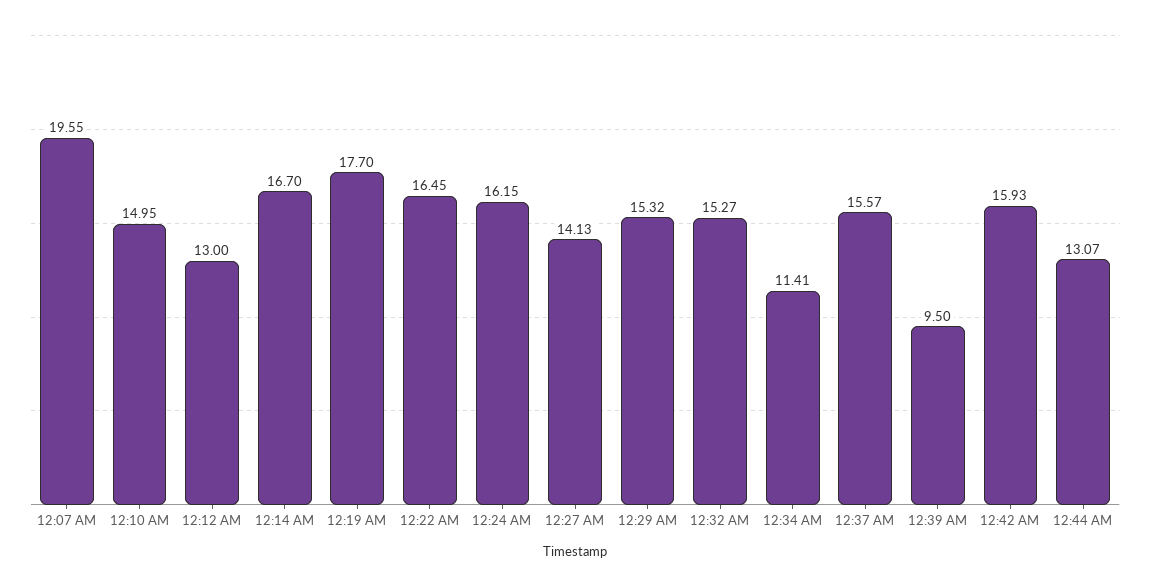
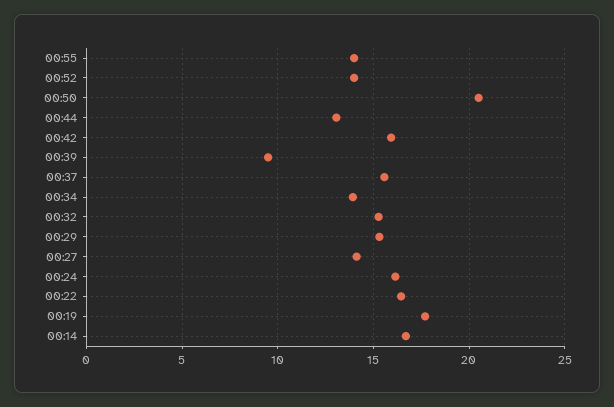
12:07 AM: 19.55 -> none
12:10 AM: 14.95 -> none
12:12 AM: 13 -> none
12:34 AM: 11.41 -> 14
00:55: none -> 14
00:52: none -> 14
00:50: none -> 20.5

